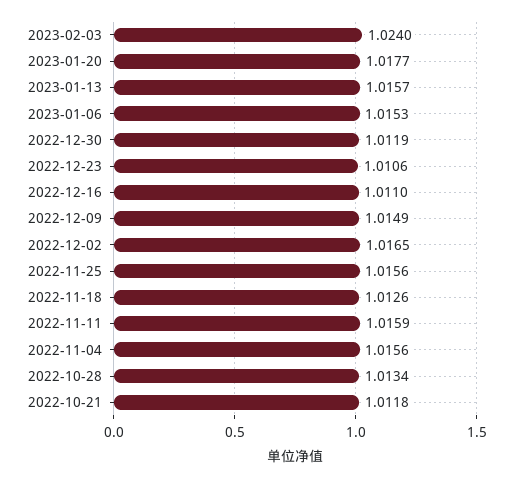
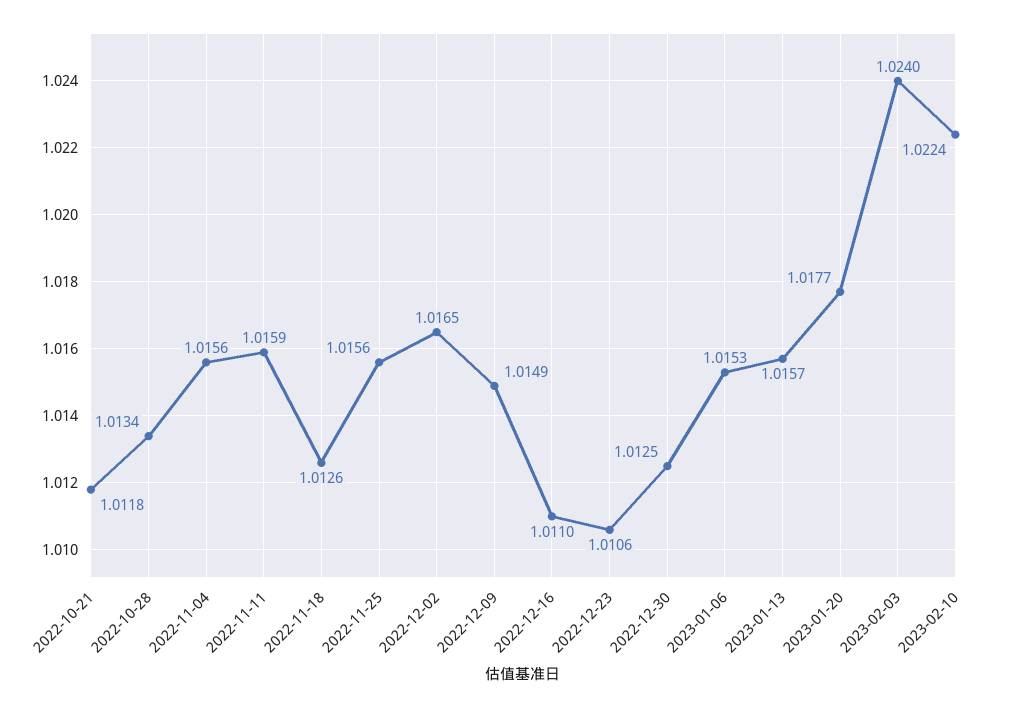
2022-12-30: 1.0119 -> 1.0125
2023-02-10: none -> 1.0224

